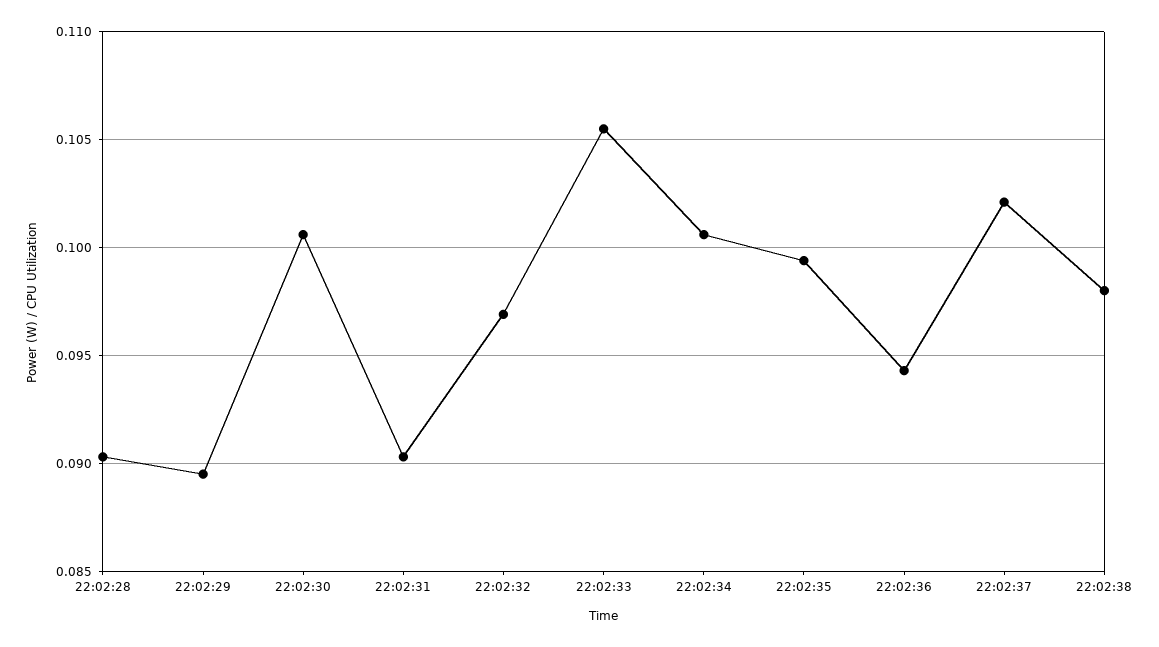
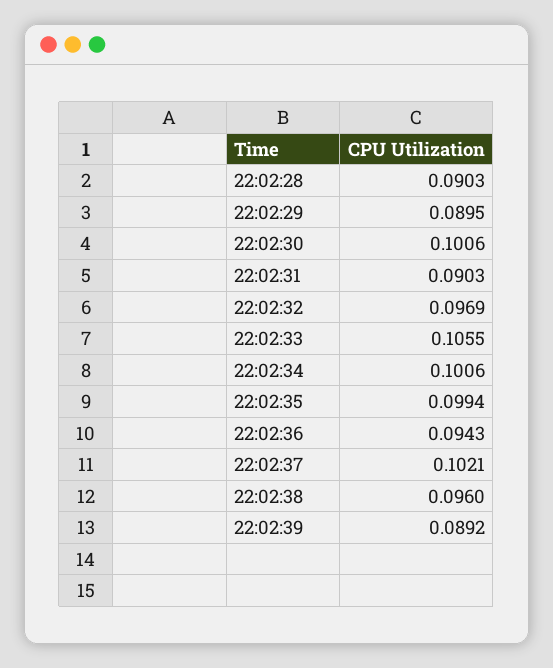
22:02:38: 0.098 -> 0.096
22:02:39: none -> 0.0892

